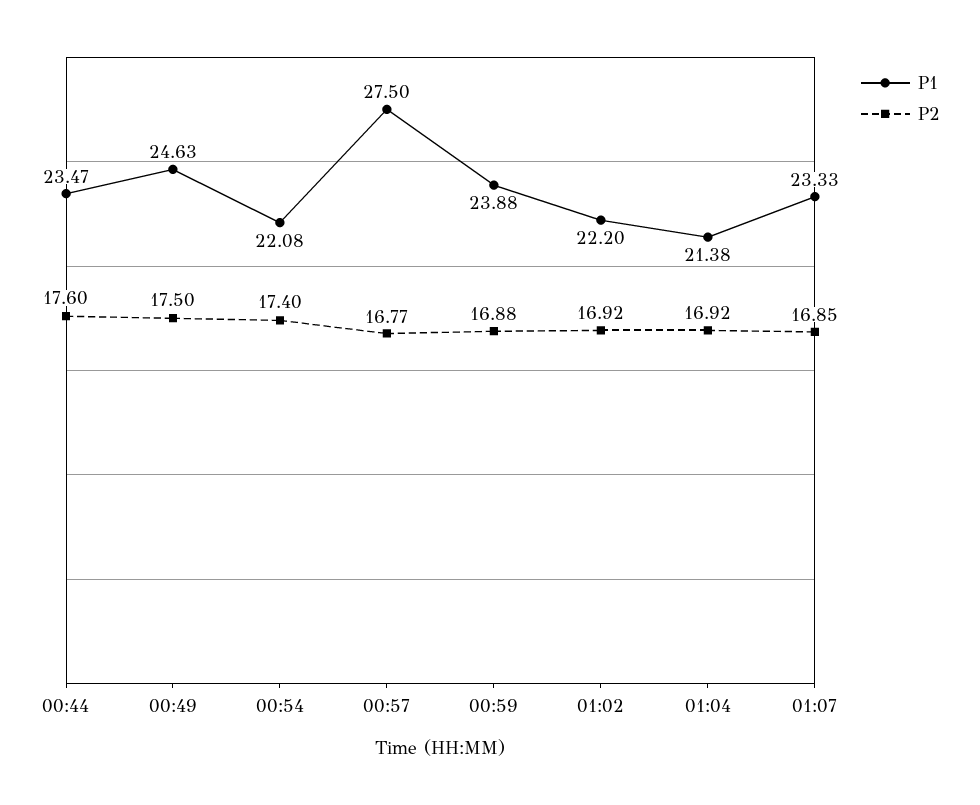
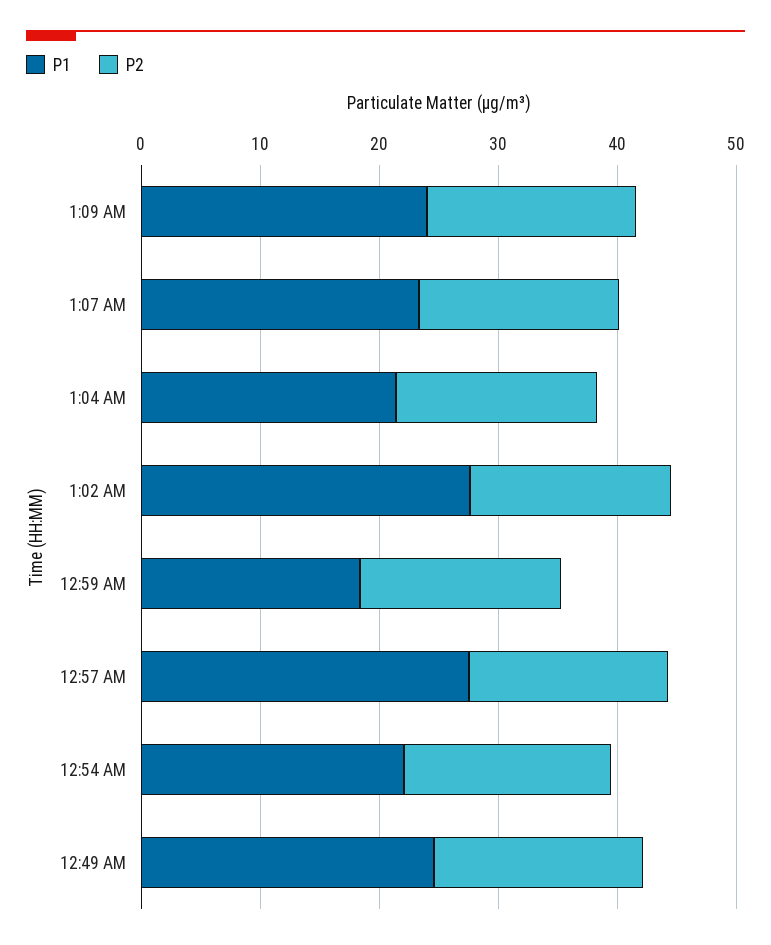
P1, 00:44: 23.47 -> none
P2, 00:44: 17.6 -> none
P1, 00:59: 23.88 -> 18
P1, 01:02: 22.2 -> 28
P1, 1:09 AM: none -> 24
P2, 1:09 AM: none -> 18

